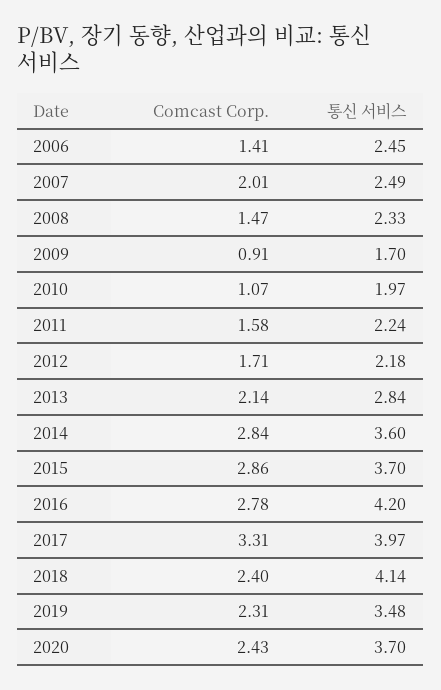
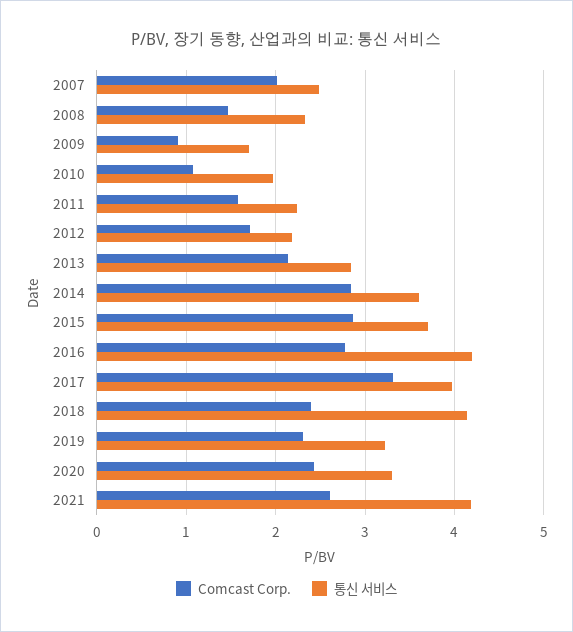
Comcast Corp., 2006: 1.41 -> none
통신 서비스, 2006: 2.45 -> none
통신 서비스, 2019: 3.48 -> 3.2
통신 서비스, 2020: 3.7 -> 3.3
Comcast Corp., 2021: none -> 2.6
통신 서비스, 2021: none -> 4.2

